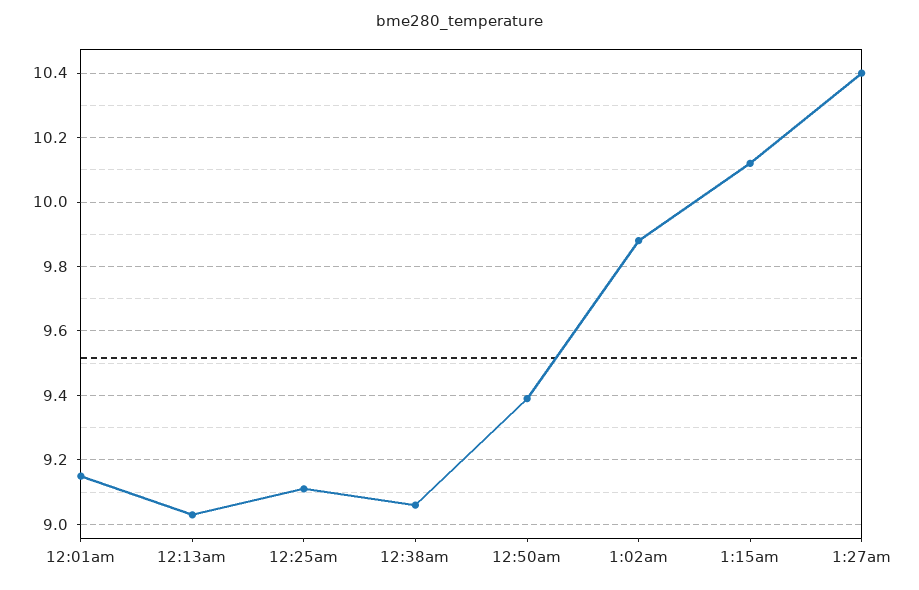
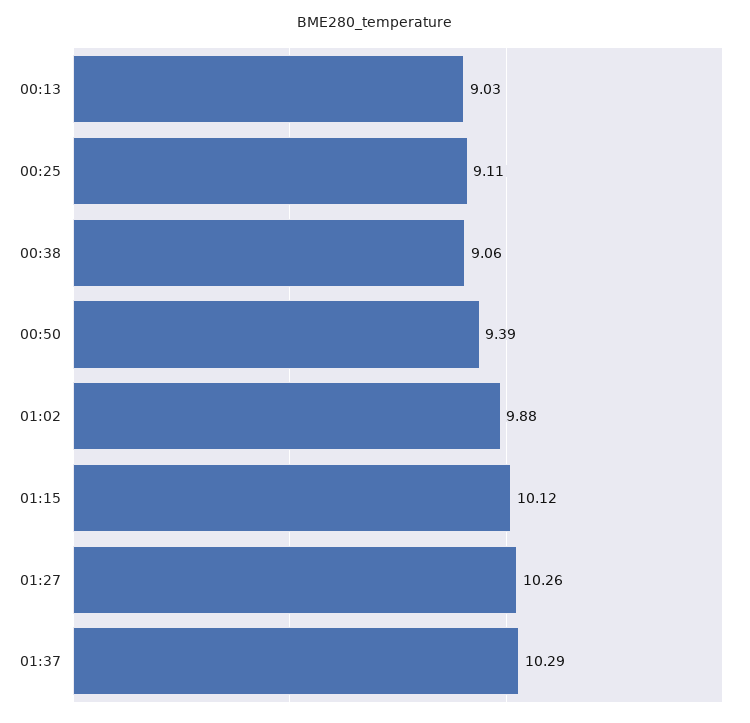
12:01am: 9.15 -> none
1:27am: 10.4 -> 10.26
01:37: none -> 10.29

